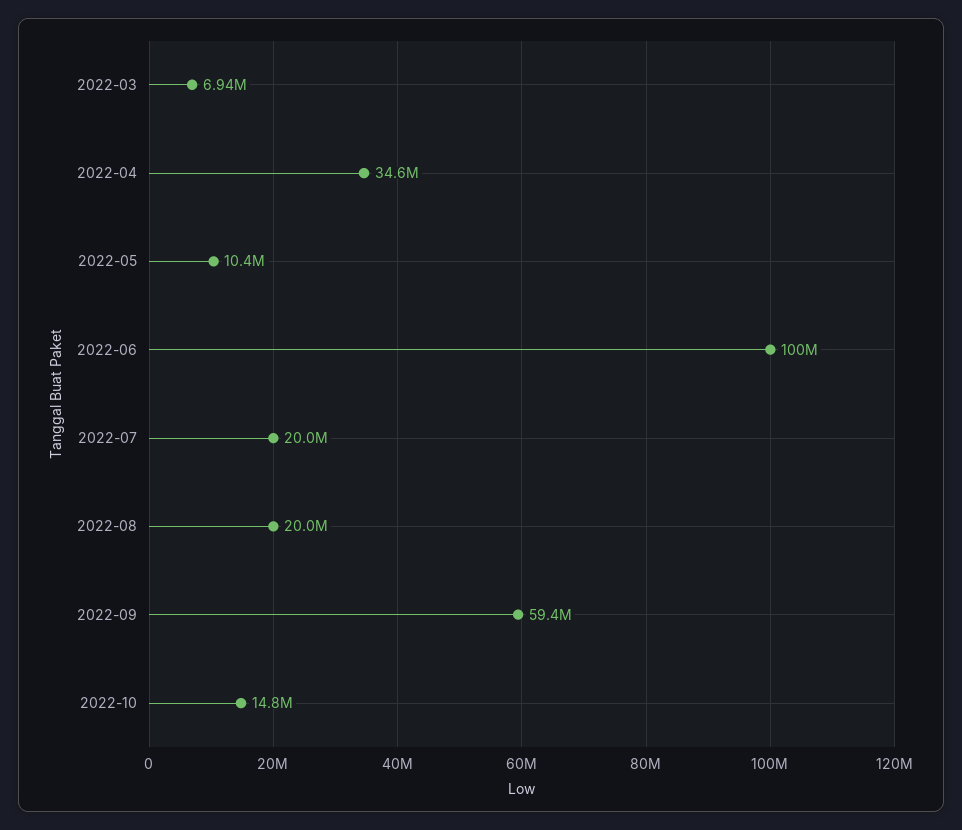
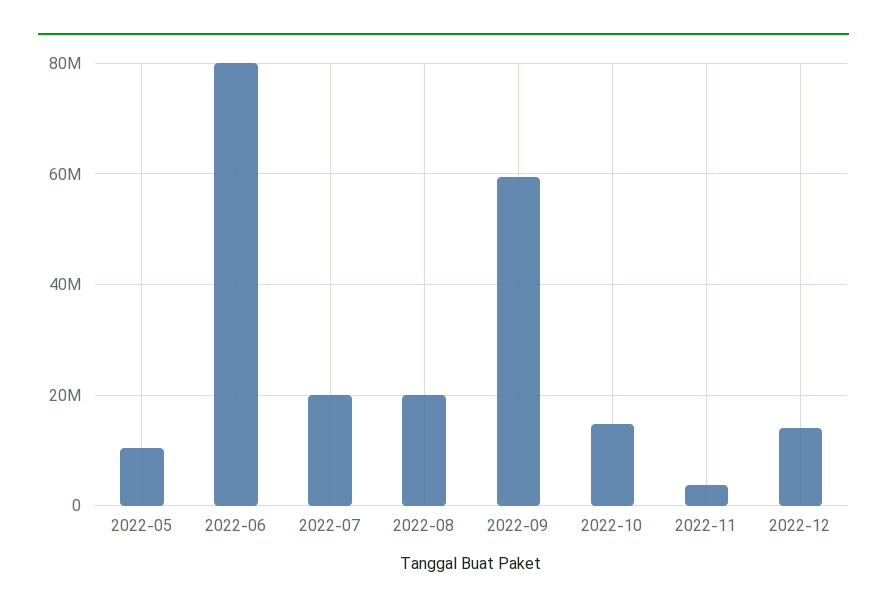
2022-03: 6940000 -> none
2022-04: 34600000 -> none
2022-06: 100000000 -> 80000000
2022-11: none -> 4000000
2022-12: none -> 14000000

